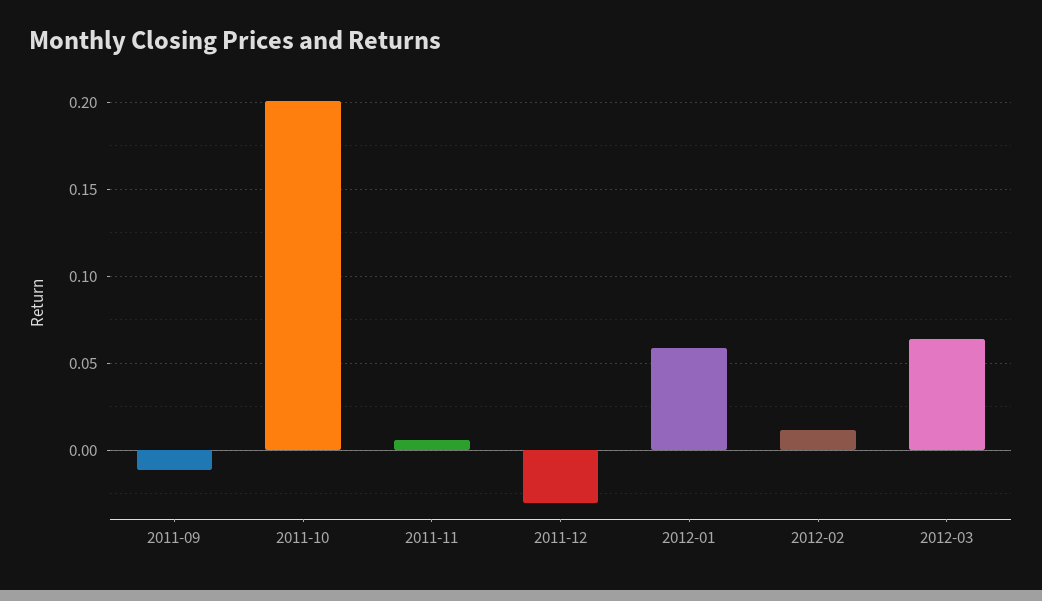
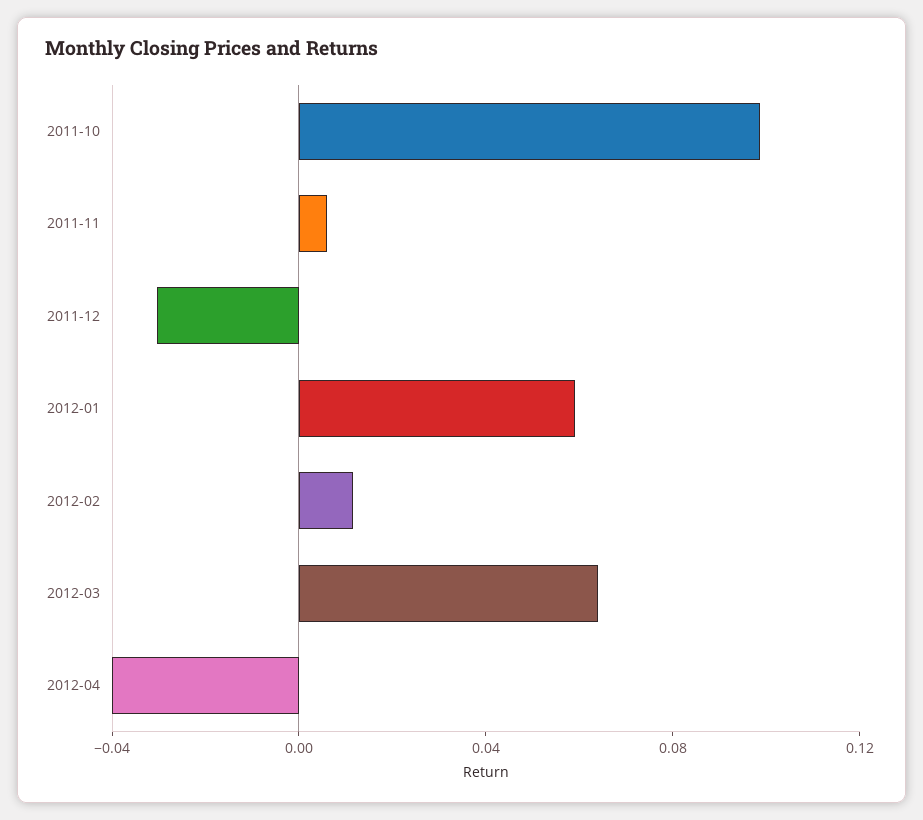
2011-09: -0.01 -> none
2011-10: 0.2 -> 0.1
2012-04: none -> -0.04

